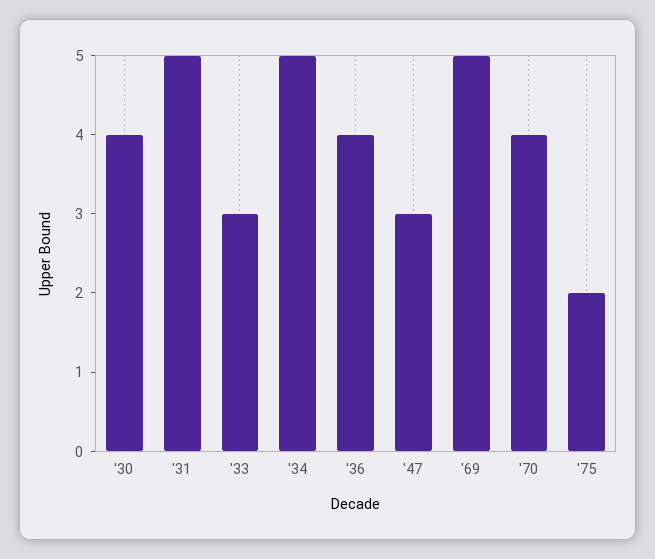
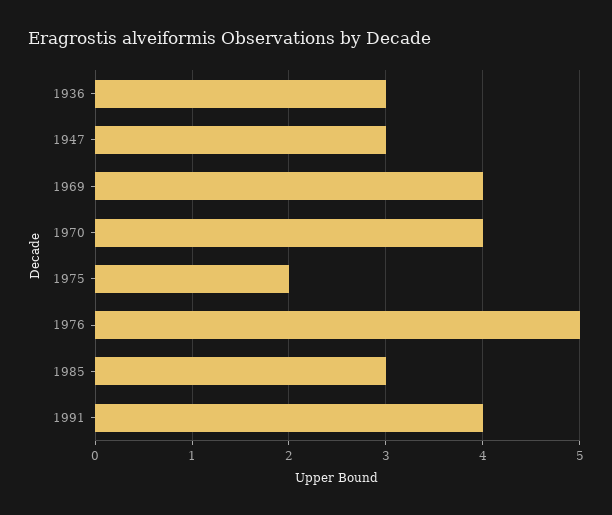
'30: 4 -> none
'31: 5 -> none
'33: 3 -> none
'34: 5 -> none
'36: 4 -> 3
'69: 5 -> 4
1976: none -> 5
1985: none -> 3
1991: none -> 4

